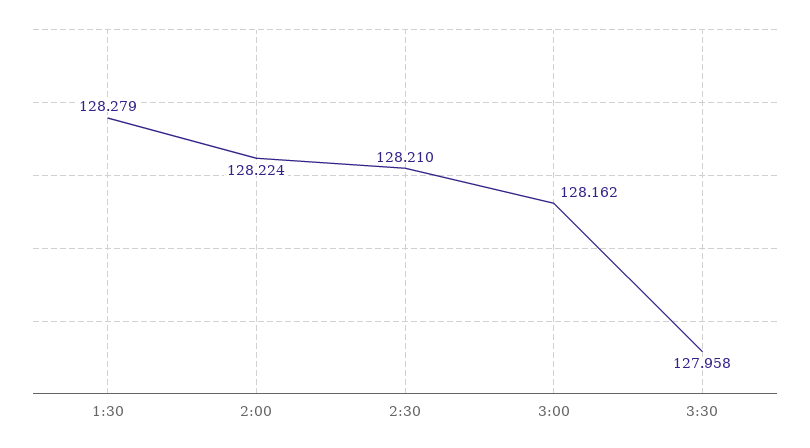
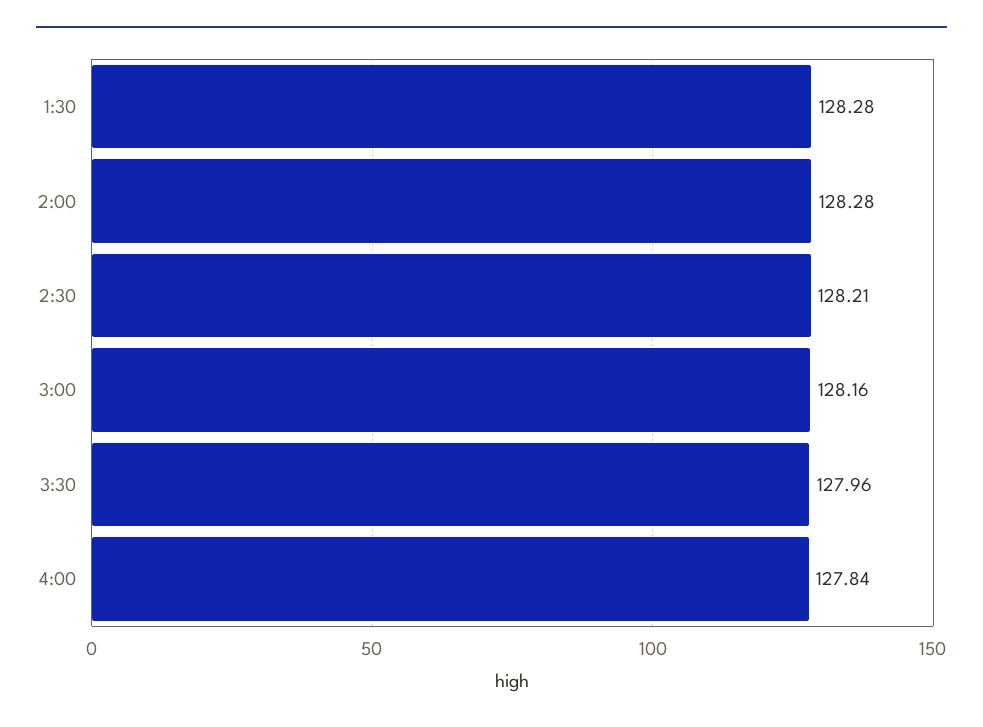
2:00: 128.224 -> 128.28
4:00: none -> 127.84

